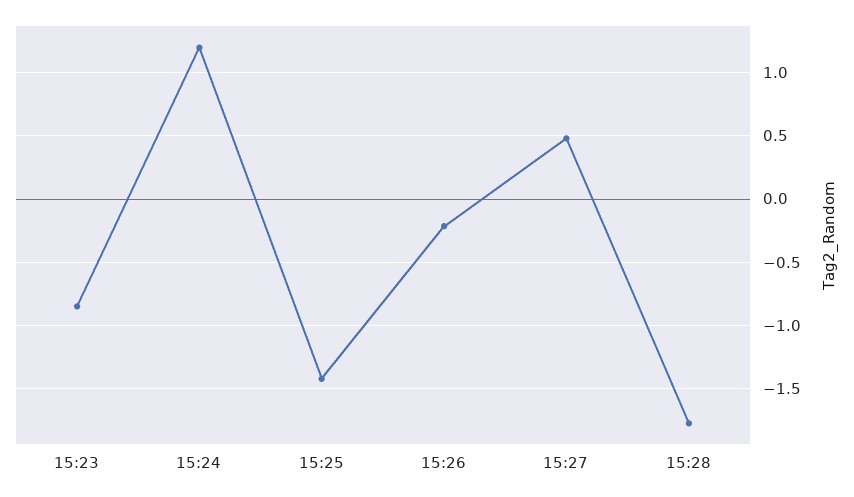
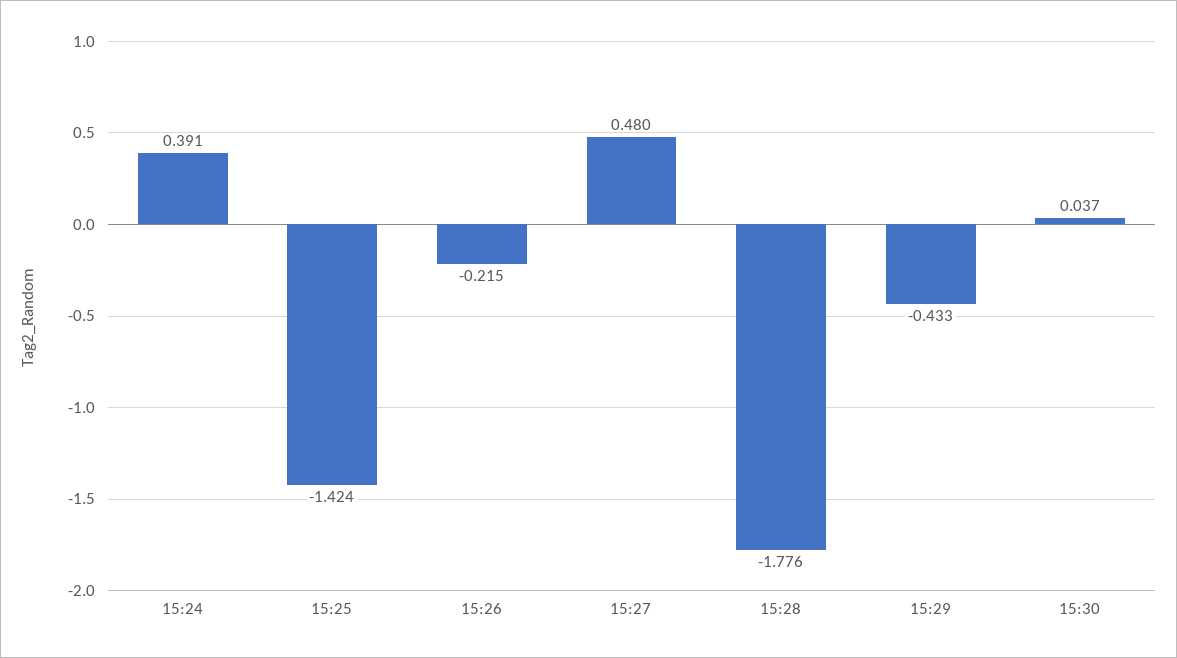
15:23: -0.85 -> none
15:24: 1.2 -> 0.391
15:29: none -> -0.433
15:30: none -> 0.037

